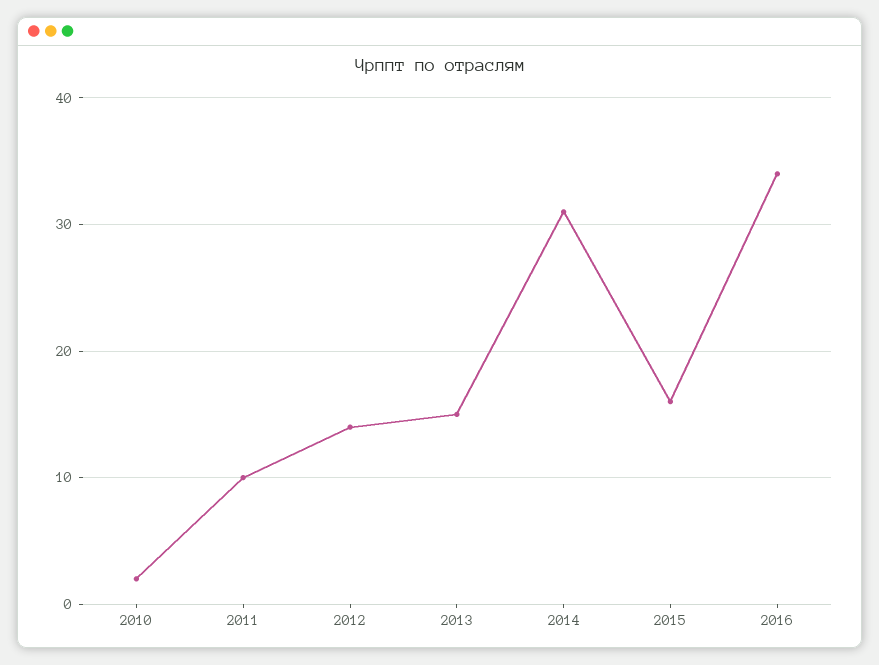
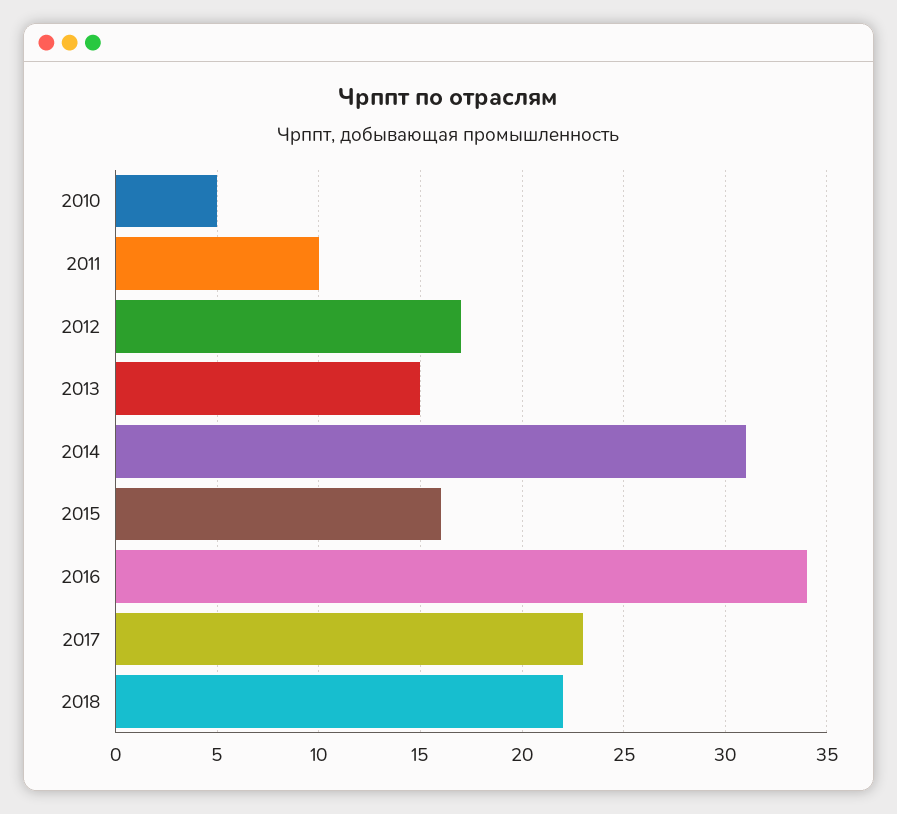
2010: 2 -> 5
2012: 14 -> 17
2017: none -> 23
2018: none -> 22

